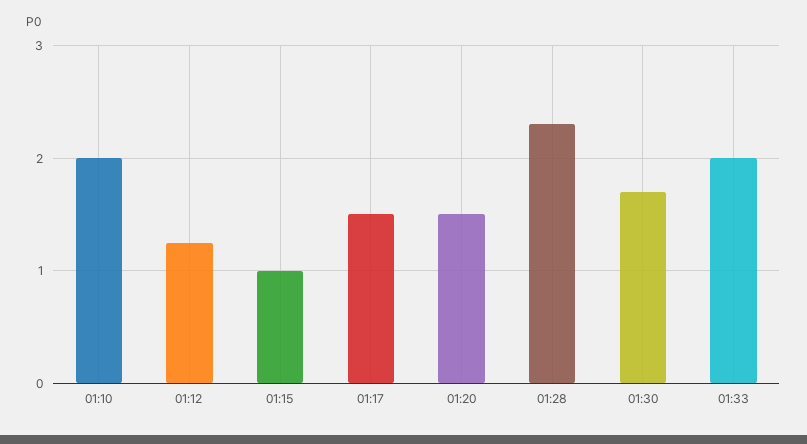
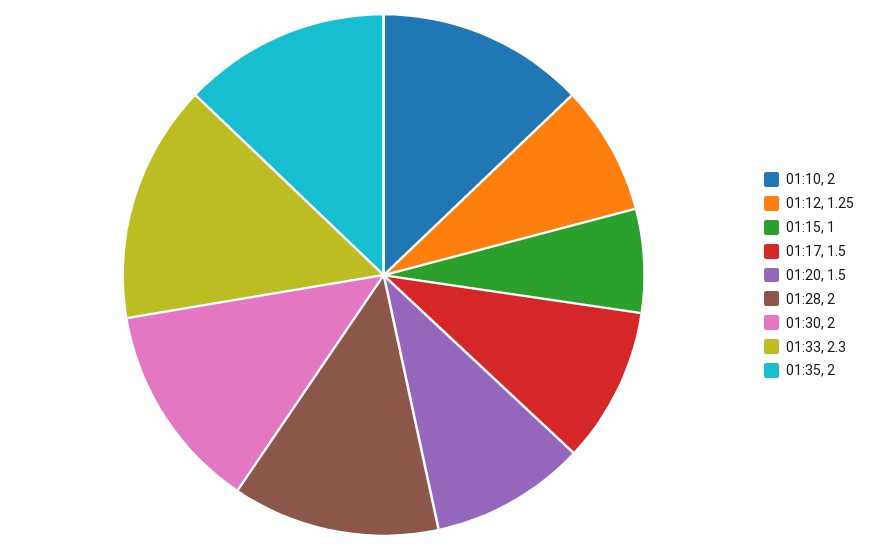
01:28: 2.3 -> 2
01:30: 1.7 -> 2
01:33: 2 -> 2.3
01:35: none -> 2

